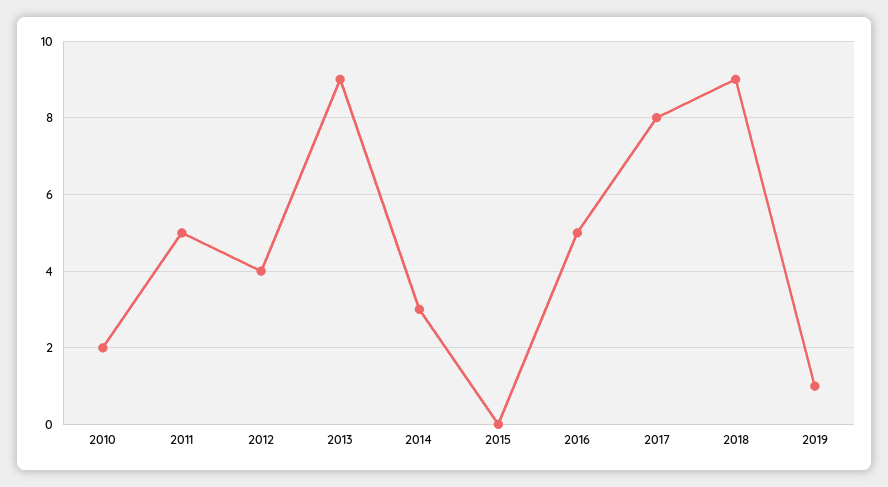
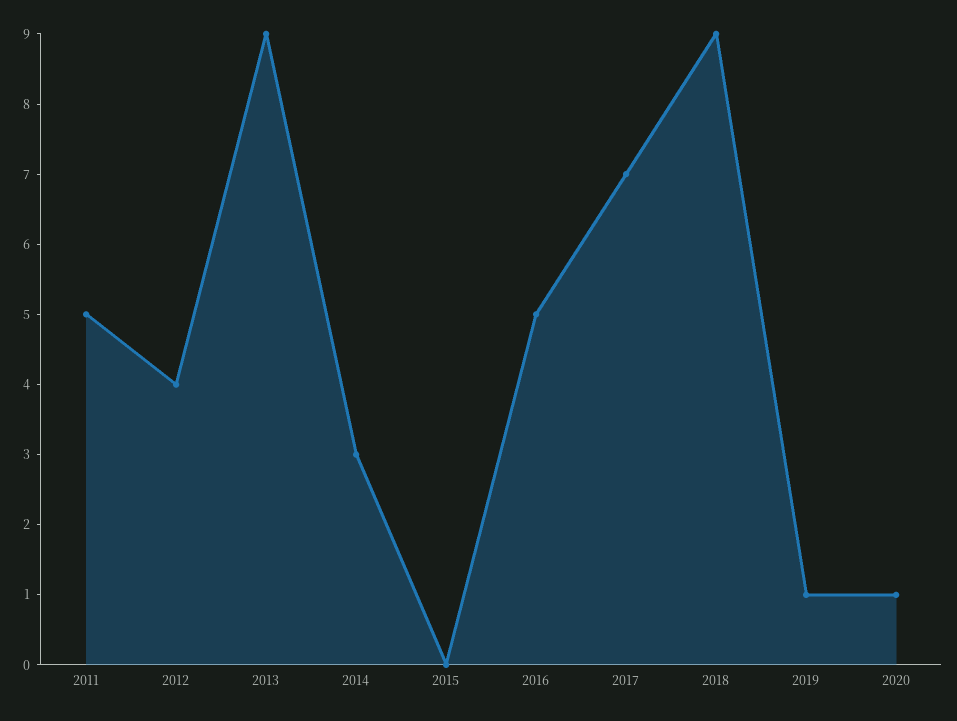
2010: 2 -> none
2017: 8 -> 7
2020: none -> 1

